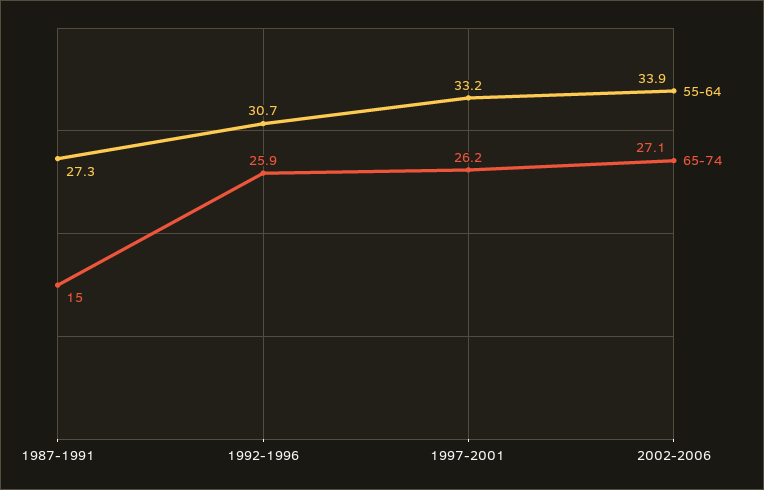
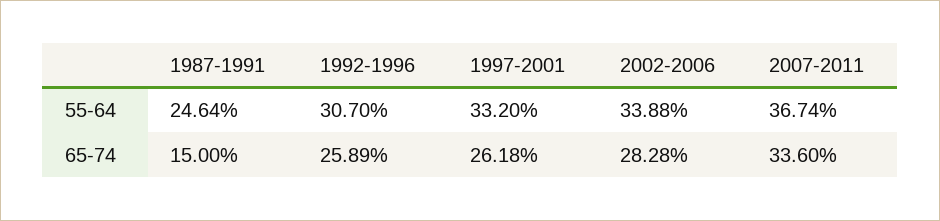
55-64, 1987-1991: 27.3 -> 24.64
65-74, 2002-2006: 27.1 -> 28.28
55-64, 2007-2011: none -> 36.74
65-74, 2007-2011: none -> 33.6

